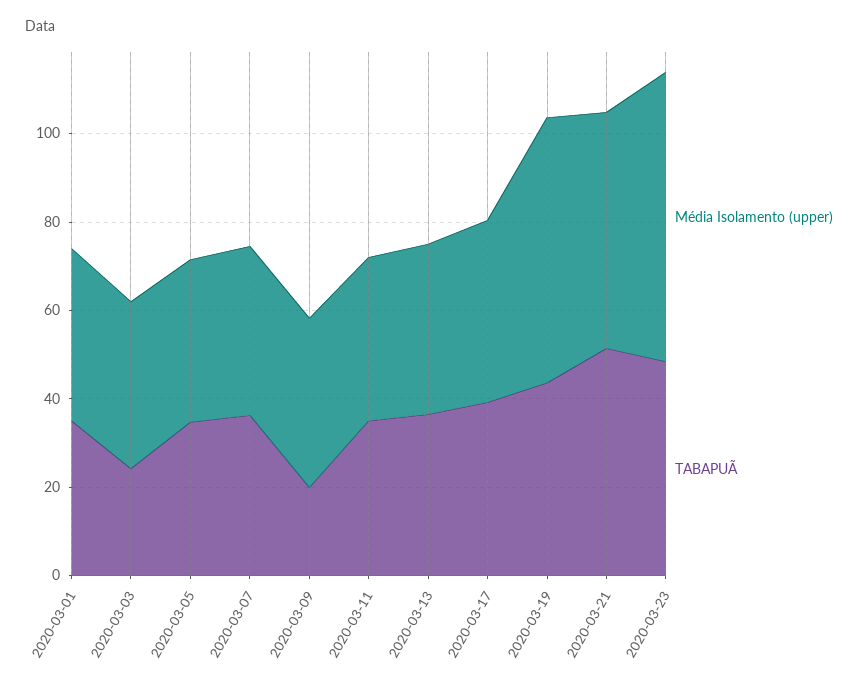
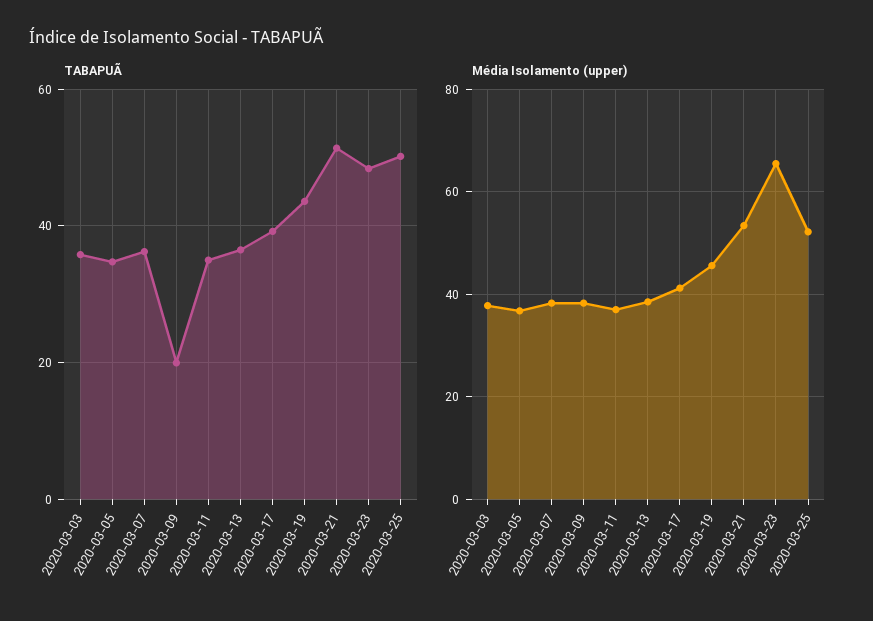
Média Isolamento (upper), 2020-03-01: 40 -> none
TABAPUÃ, 2020-03-01: 35 -> none
TABAPUÃ, 2020-03-03: 25 -> 36
Média Isolamento (upper), 2020-03-19: 60 -> 46
TABAPUÃ, 2020-03-25: none -> 50
Média Isolamento (upper), 2020-03-25: none -> 52

